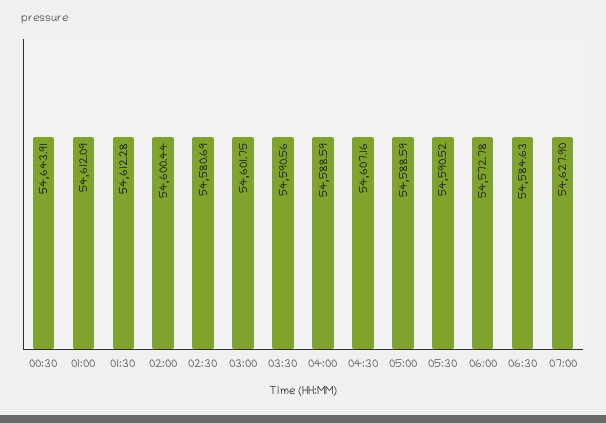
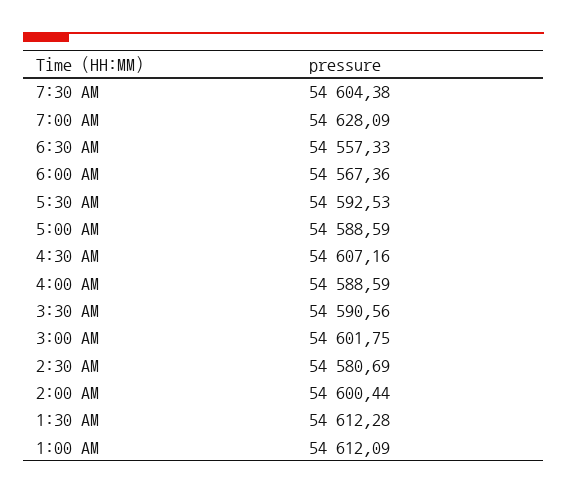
00:30: 54643.91 -> none
05:30: 54590.52 -> 54592.53
06:00: 54572.78 -> 54567.36
06:30: 54584.63 -> 54557.33
07:00: 54627.9 -> 54628.09
7:30 AM: none -> 54604.38

